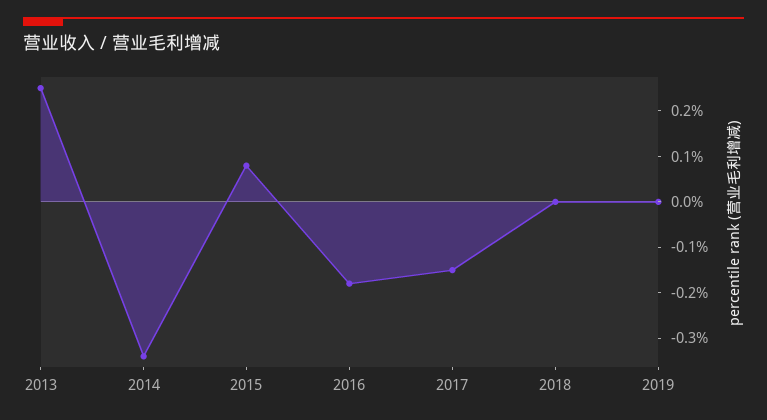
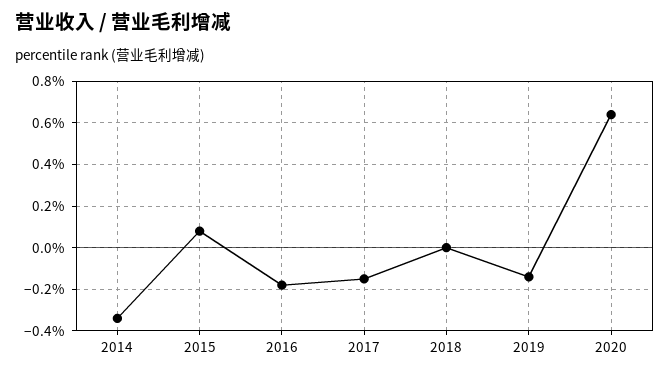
2013: 0.25 -> none
2019: 0 -> -0.15
2020: none -> 0.65

